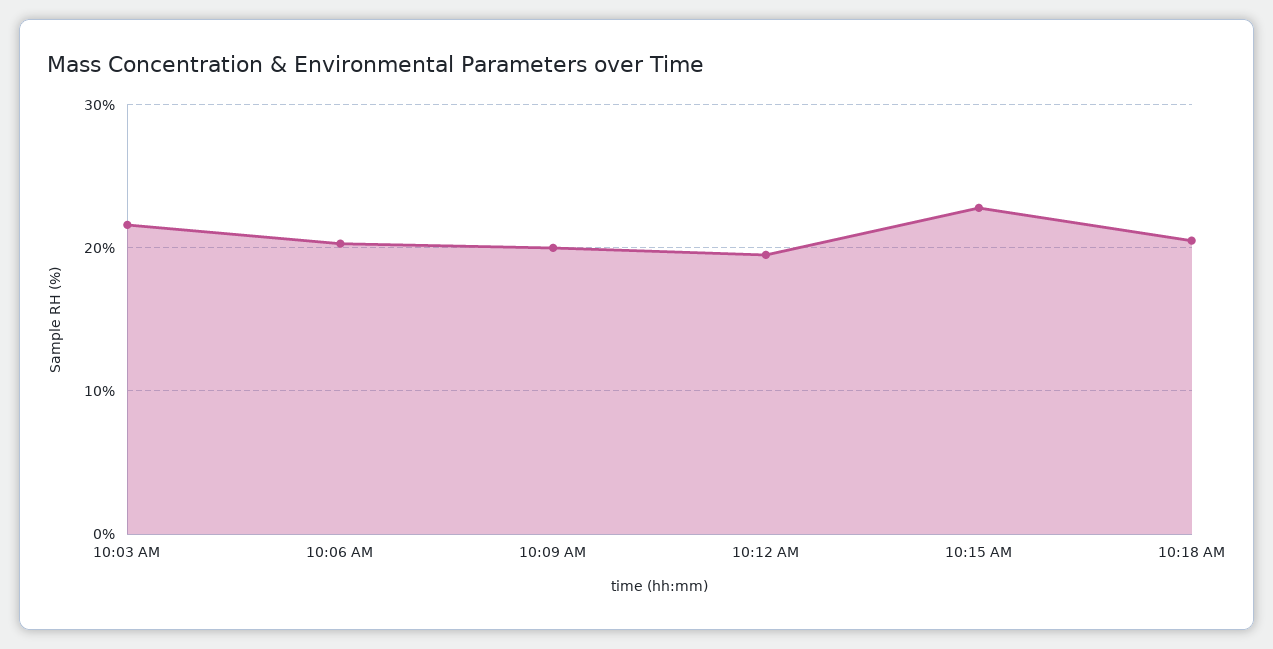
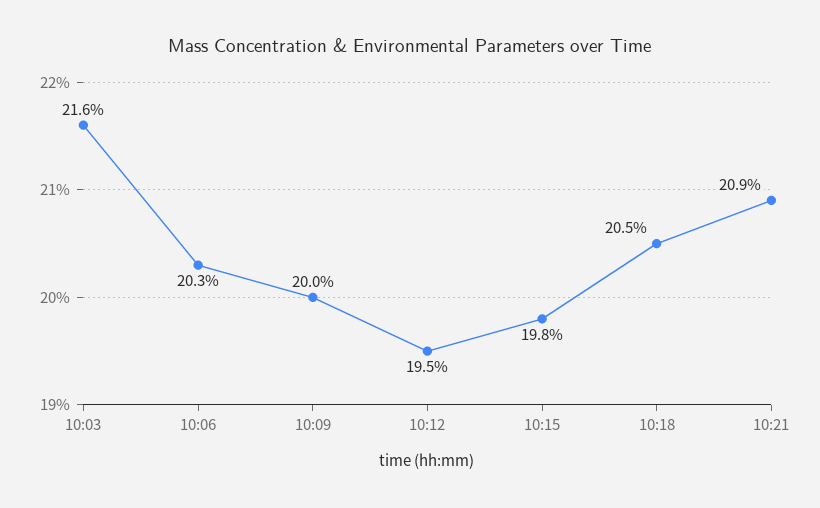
10:15 AM: 23 -> 19.8
10:21: none -> 20.9

